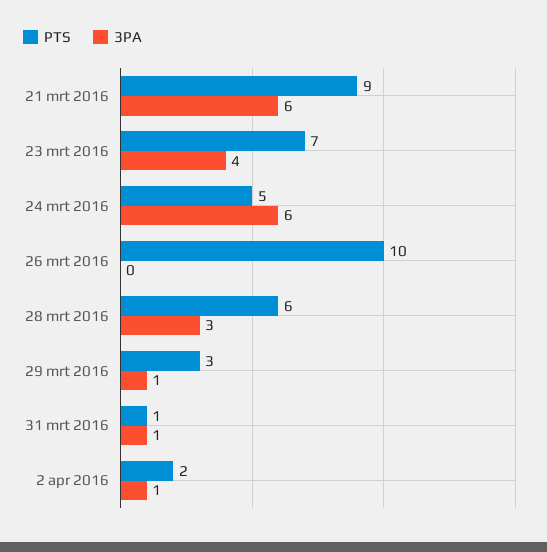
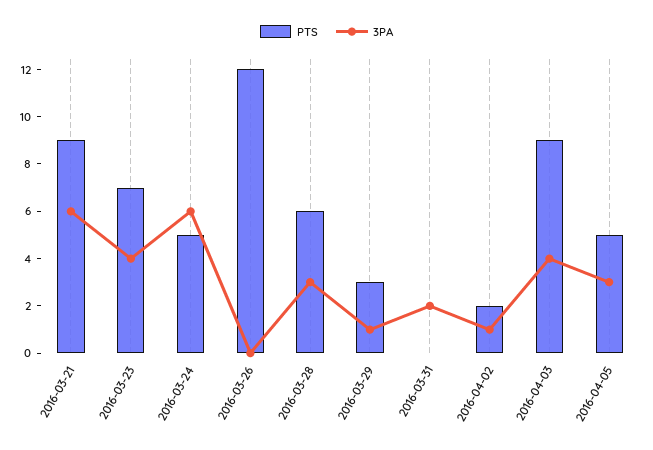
PTS, 26 mrt 2016: 10 -> 12
PTS, 31 mrt 2016: 1 -> 0
3PA, 31 mrt 2016: 1 -> 2
PTS, 2016-04-03: none -> 9
3PA, 2016-04-03: none -> 4
PTS, 2016-04-05: none -> 5
3PA, 2016-04-05: none -> 3

